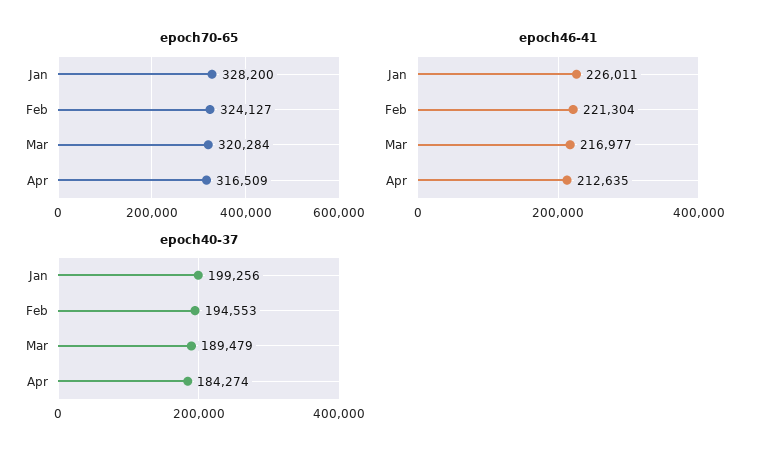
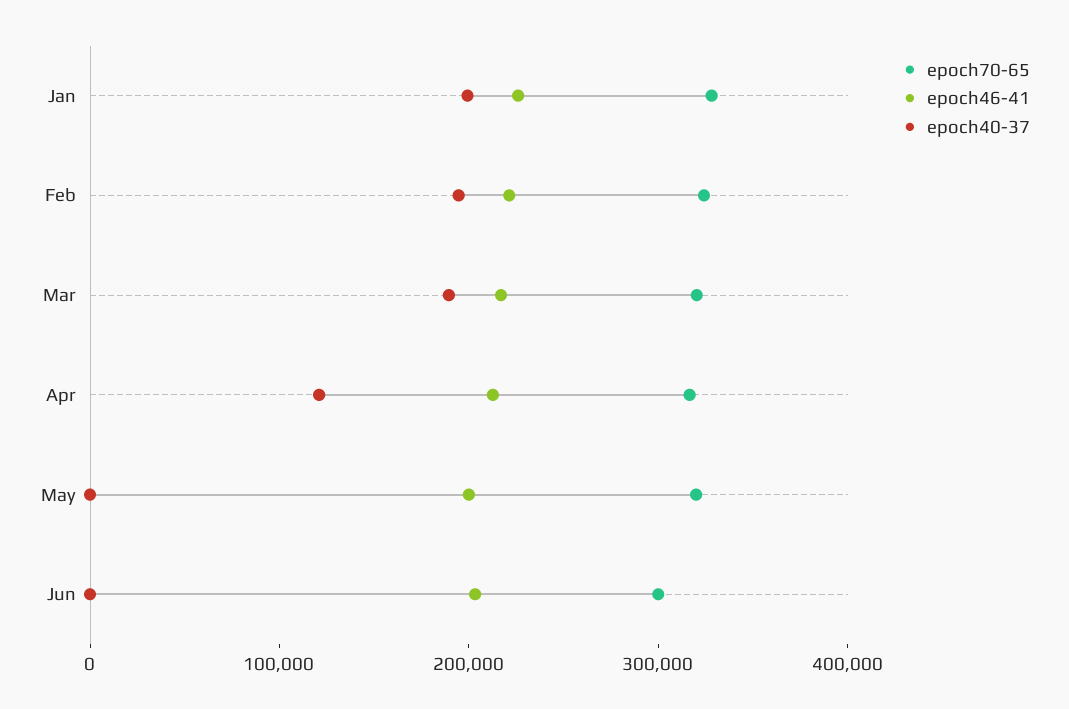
epoch40-37, Apr: 184274 -> 120000
epoch70-65, May: none -> 320000
epoch46-41, May: none -> 200000
epoch40-37, May: none -> 0
epoch70-65, Jun: none -> 300000
epoch46-41, Jun: none -> 200000
epoch40-37, Jun: none -> 0

